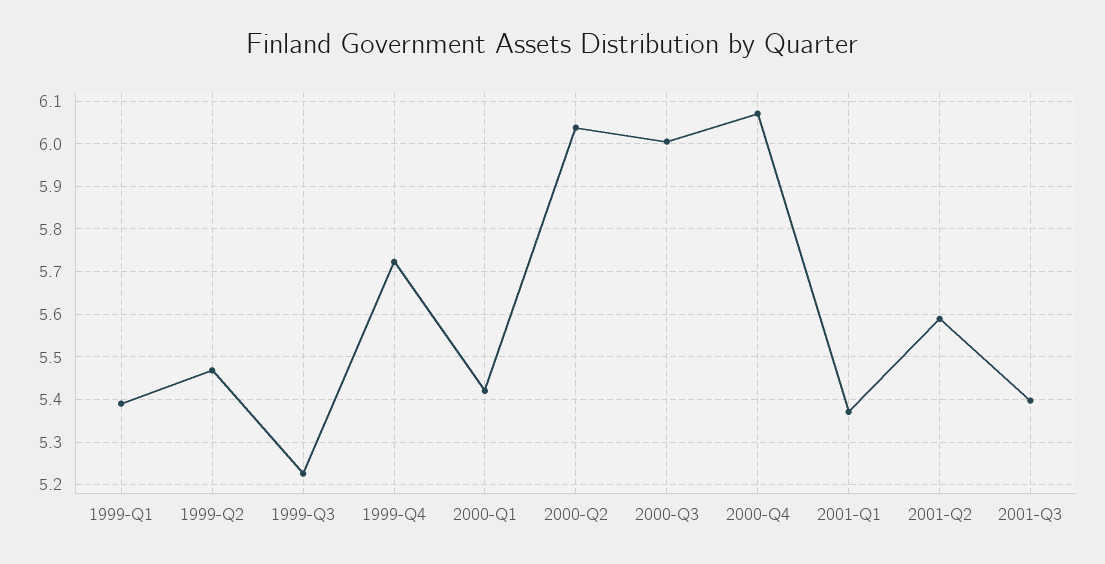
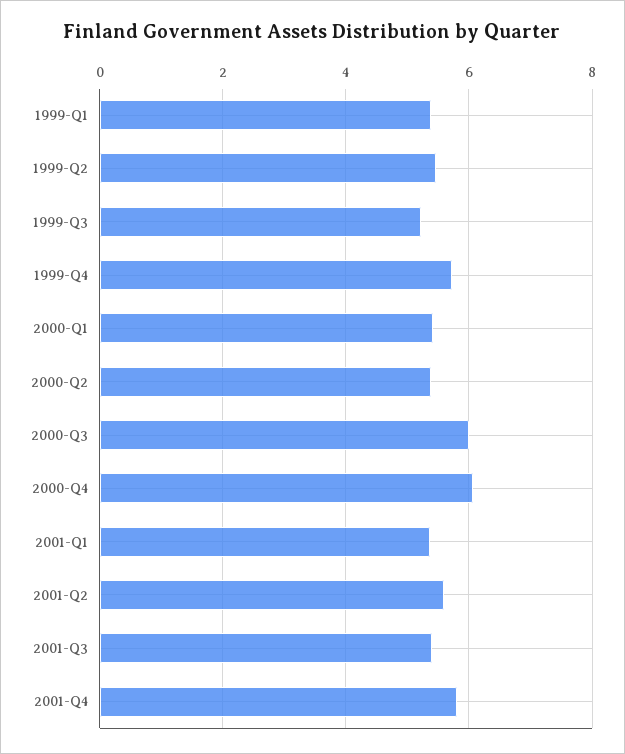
2000-Q2: 6.04 -> 5.4
2001-Q4: none -> 5.8

